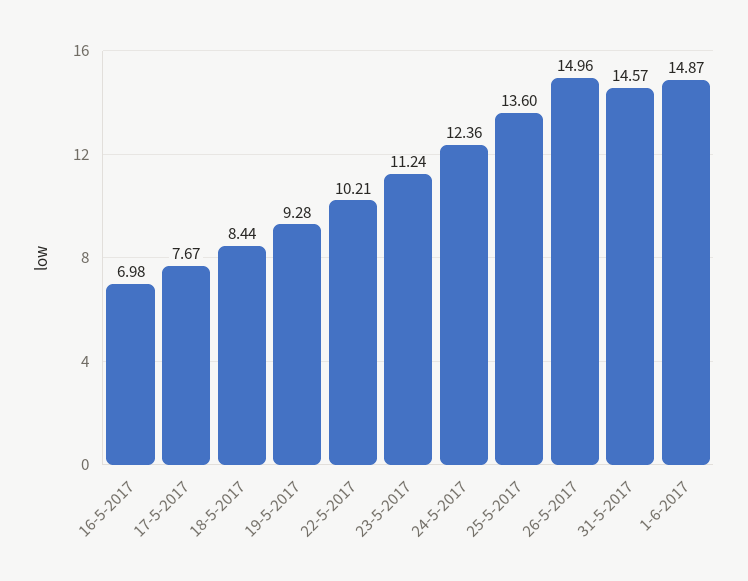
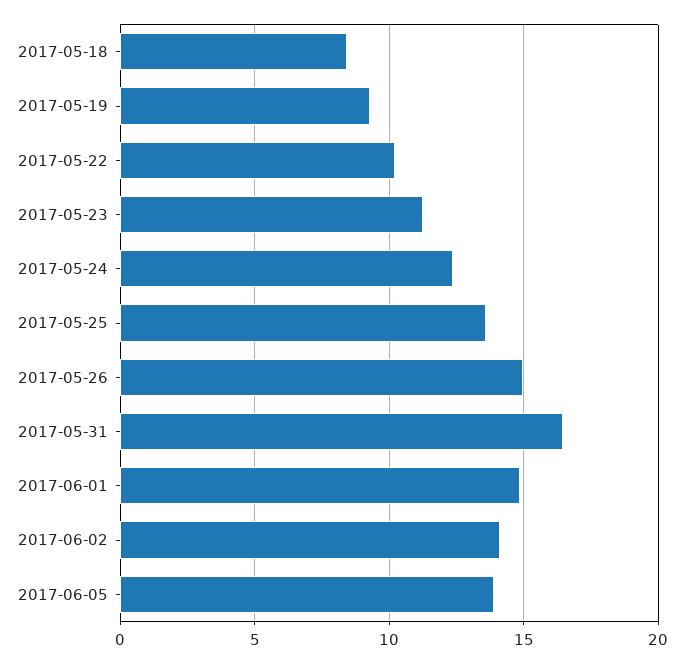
16-5-2017: 6.98 -> none
17-5-2017: 7.67 -> none
31-5-2017: 14.57 -> 16.5
2017-06-02: none -> 14
2017-06-05: none -> 14

